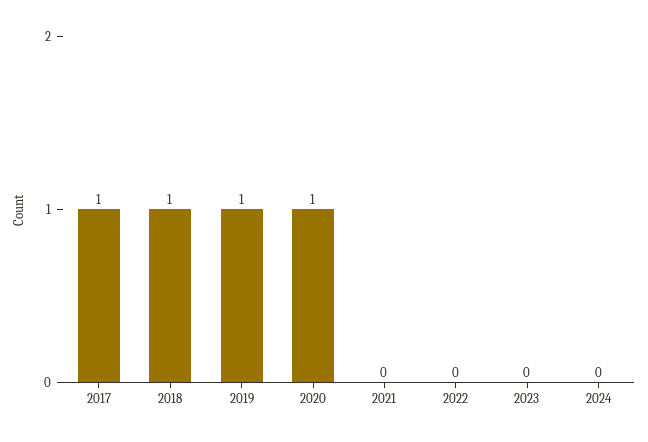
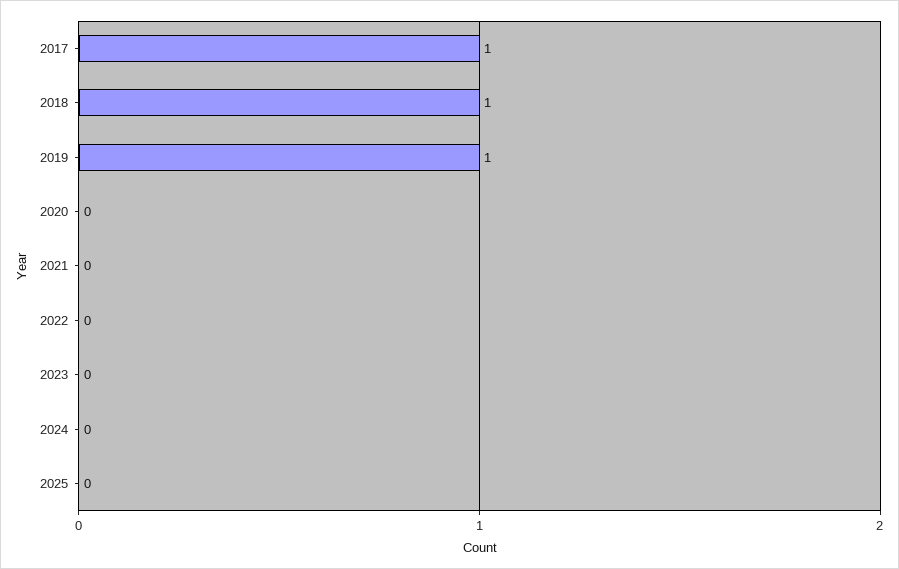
2020: 1 -> 0
2025: none -> 0

